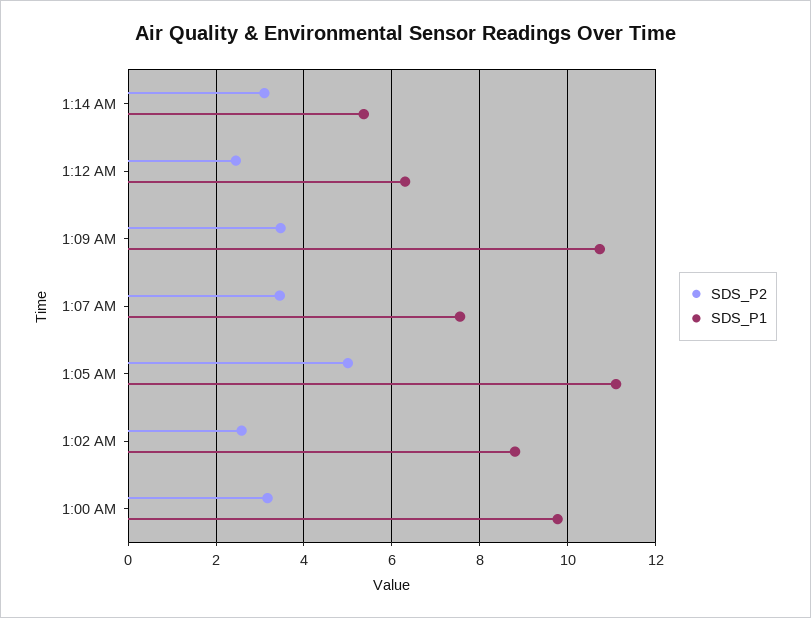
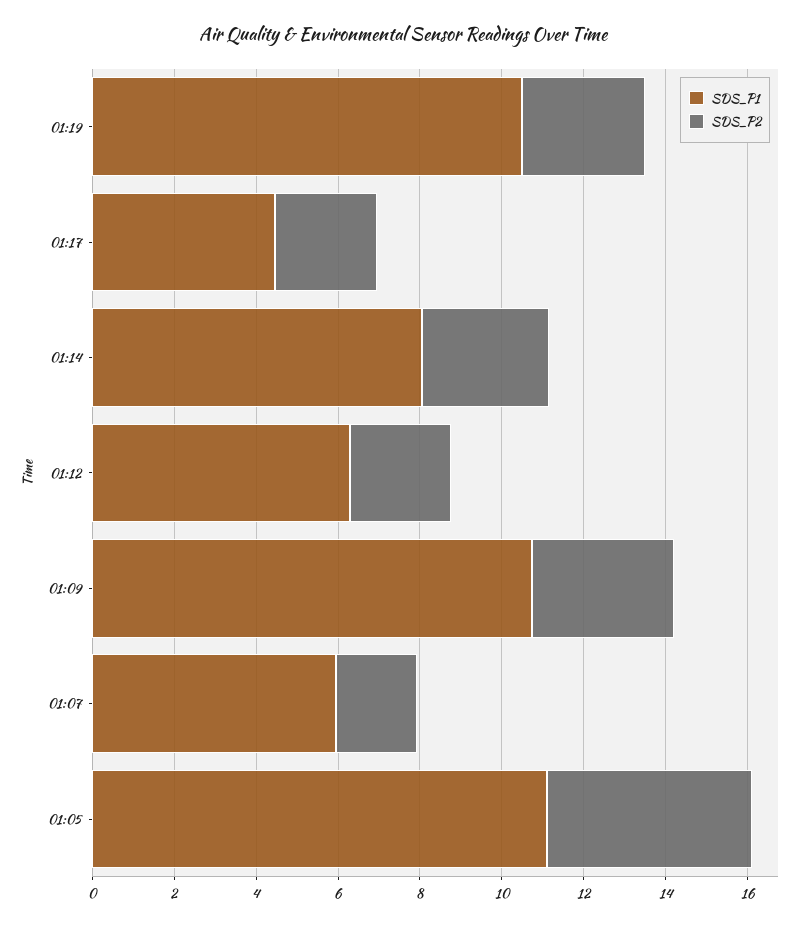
SDS_P1, 1:14 AM: 5.4 -> 8
SDS_P2, 1:07 AM: 3.4 -> 2
SDS_P1, 1:07 AM: 7.6 -> 6
SDS_P2, 1:02 AM: 2.6 -> none
SDS_P1, 1:02 AM: 8.8 -> none
SDS_P2, 1:00 AM: 3.2 -> none
SDS_P1, 1:00 AM: 9.8 -> none
SDS_P1, 01:19: none -> 10.5
SDS_P2, 01:19: none -> 3
SDS_P1, 01:17: none -> 4.5
SDS_P2, 01:17: none -> 2.5

